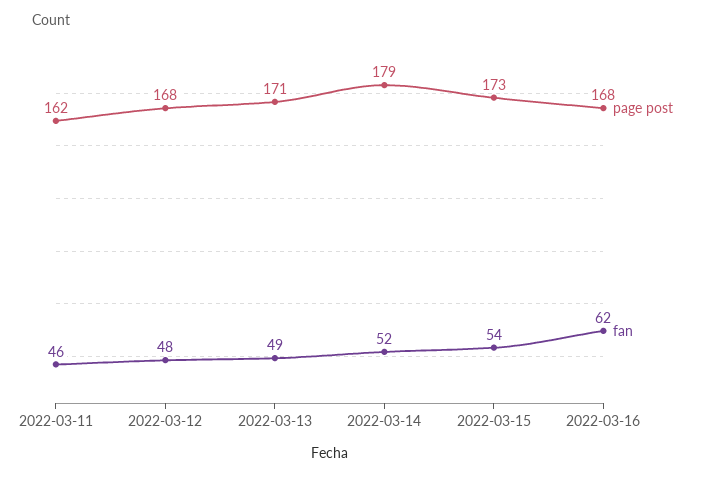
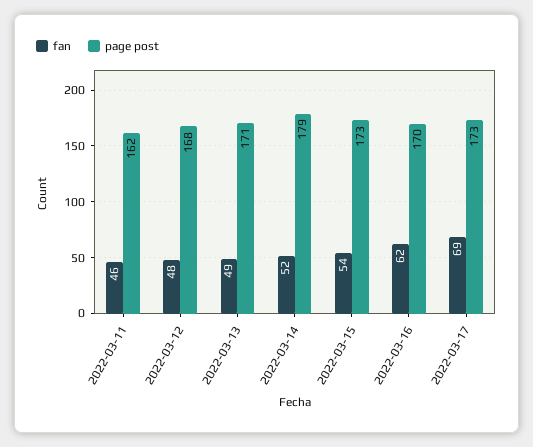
page post, 2022-03-16: 168 -> 170
fan, 2022-03-17: none -> 69
page post, 2022-03-17: none -> 173

